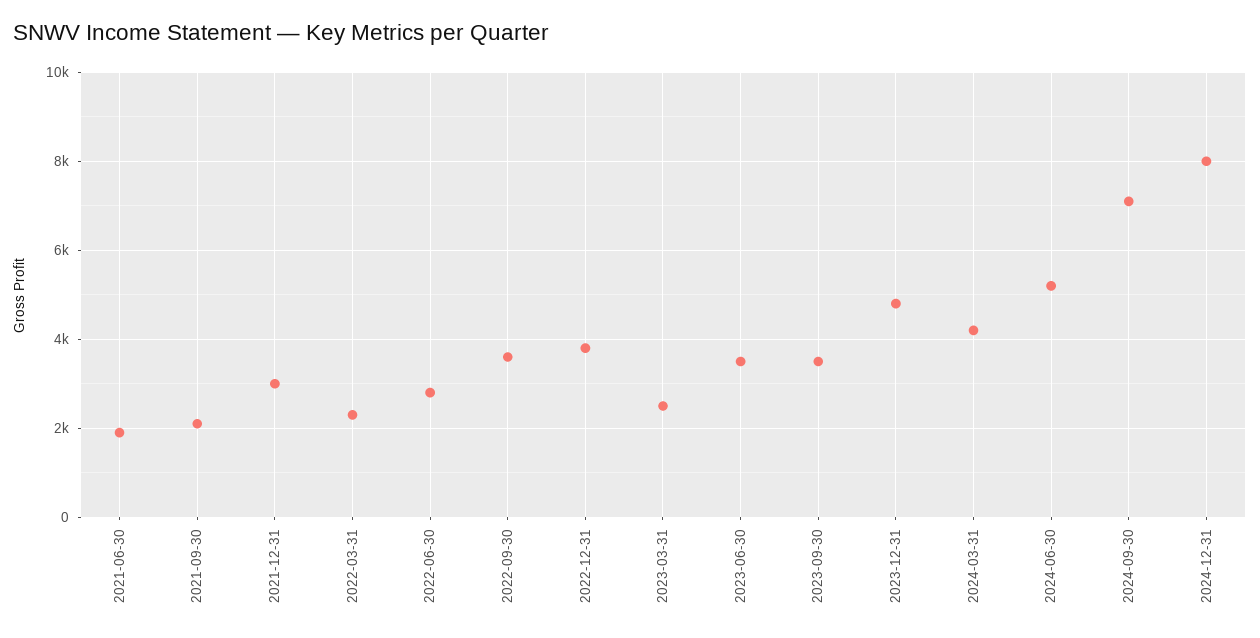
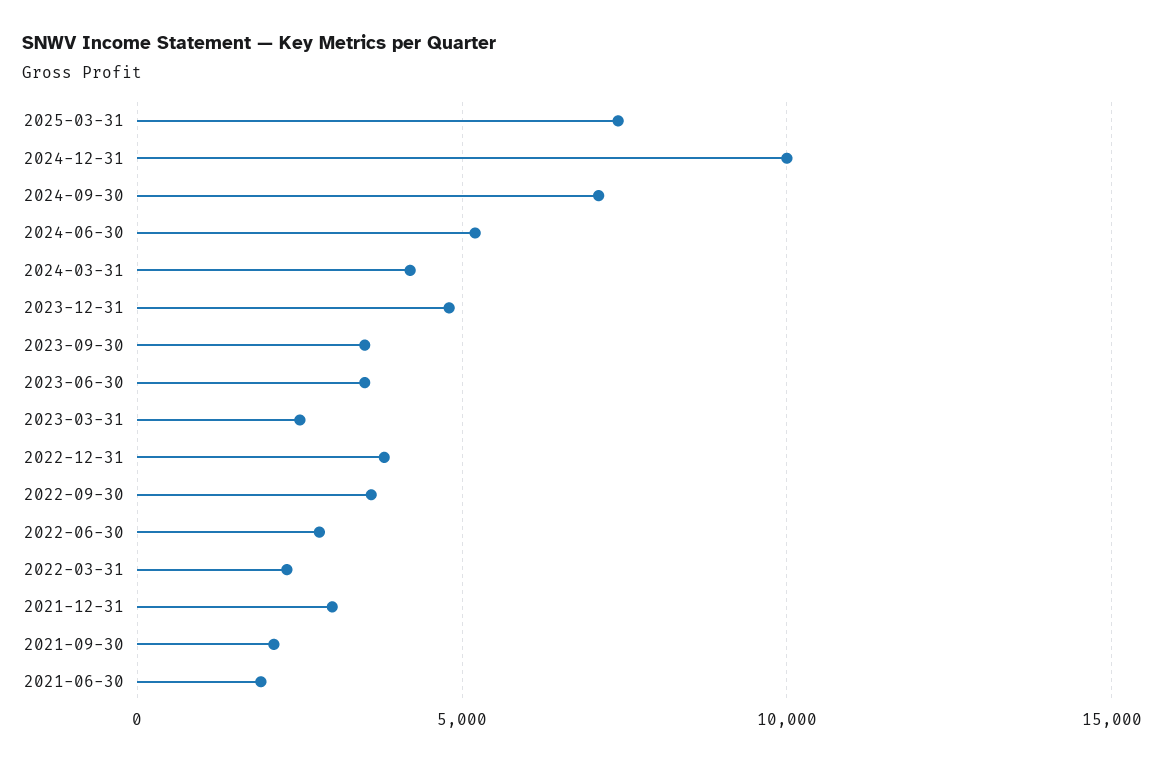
2024-12-31: 8000 -> 10000
2025-03-31: none -> 7500

